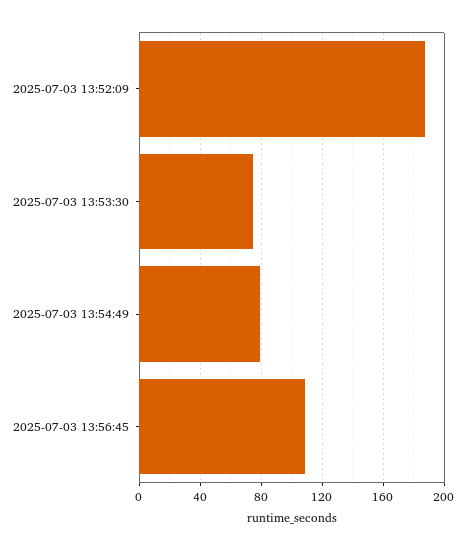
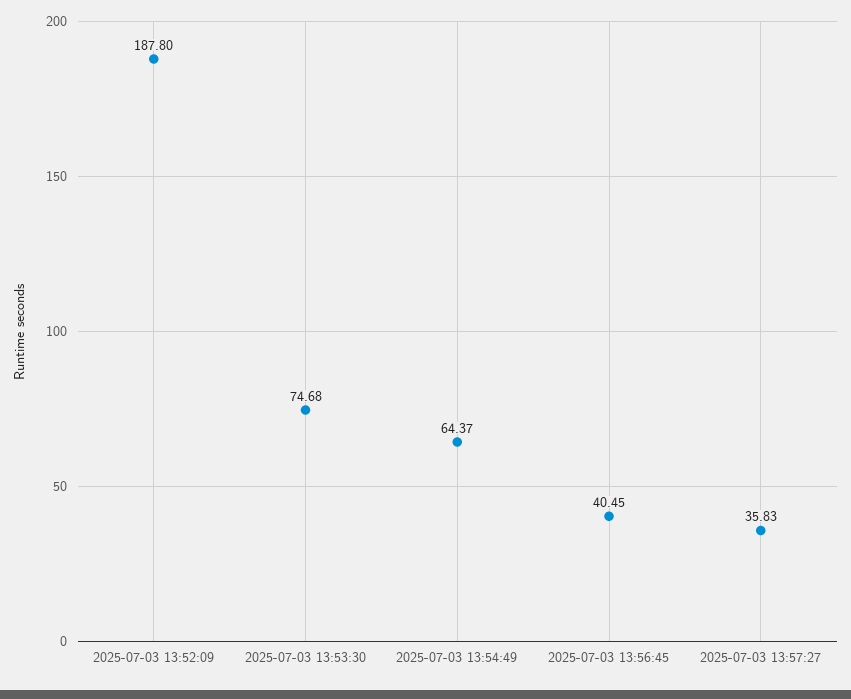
2025-07-03 13:54:49: 80 -> 64.37
2025-07-03 13:56:45: 110 -> 40.45
2025-07-03 13:57:27: none -> 35.83

